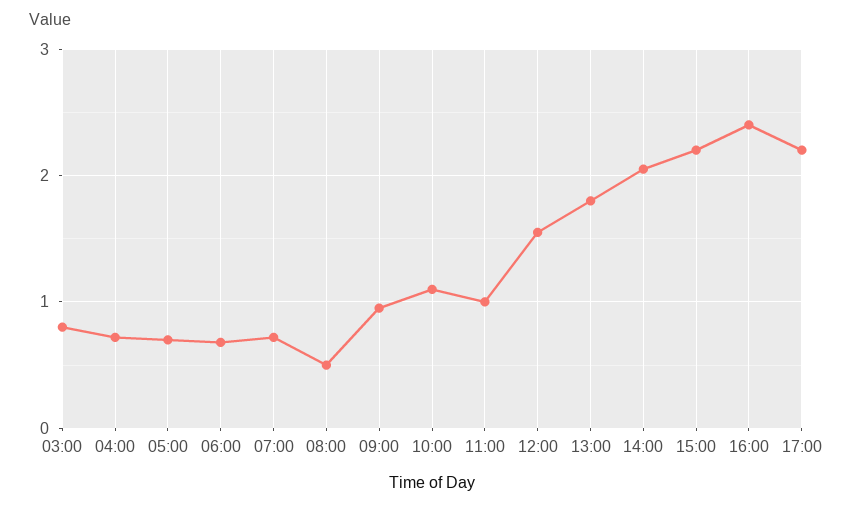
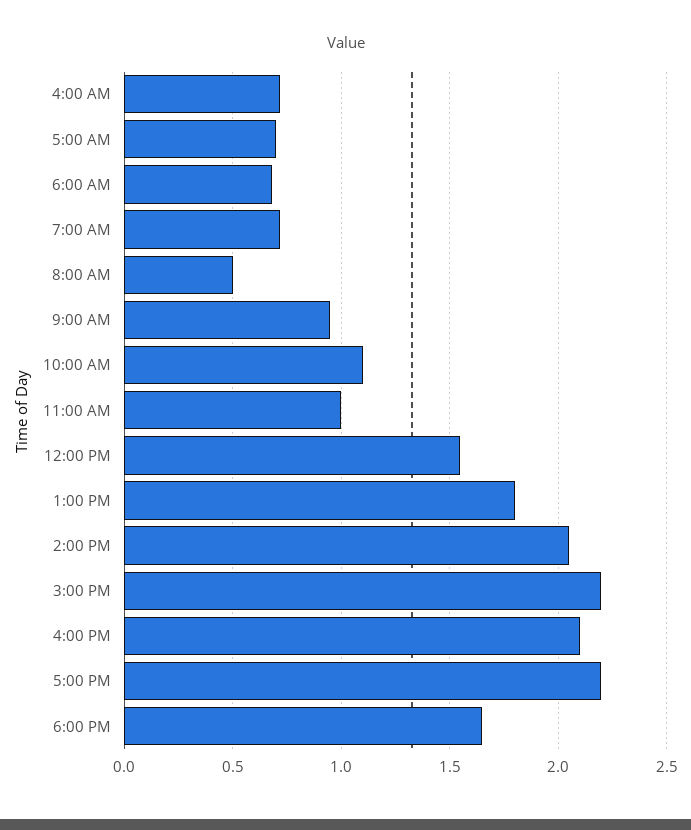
03:00: 0.8 -> none
16:00: 2.4 -> 2.1
6:00 PM: none -> 1.65

